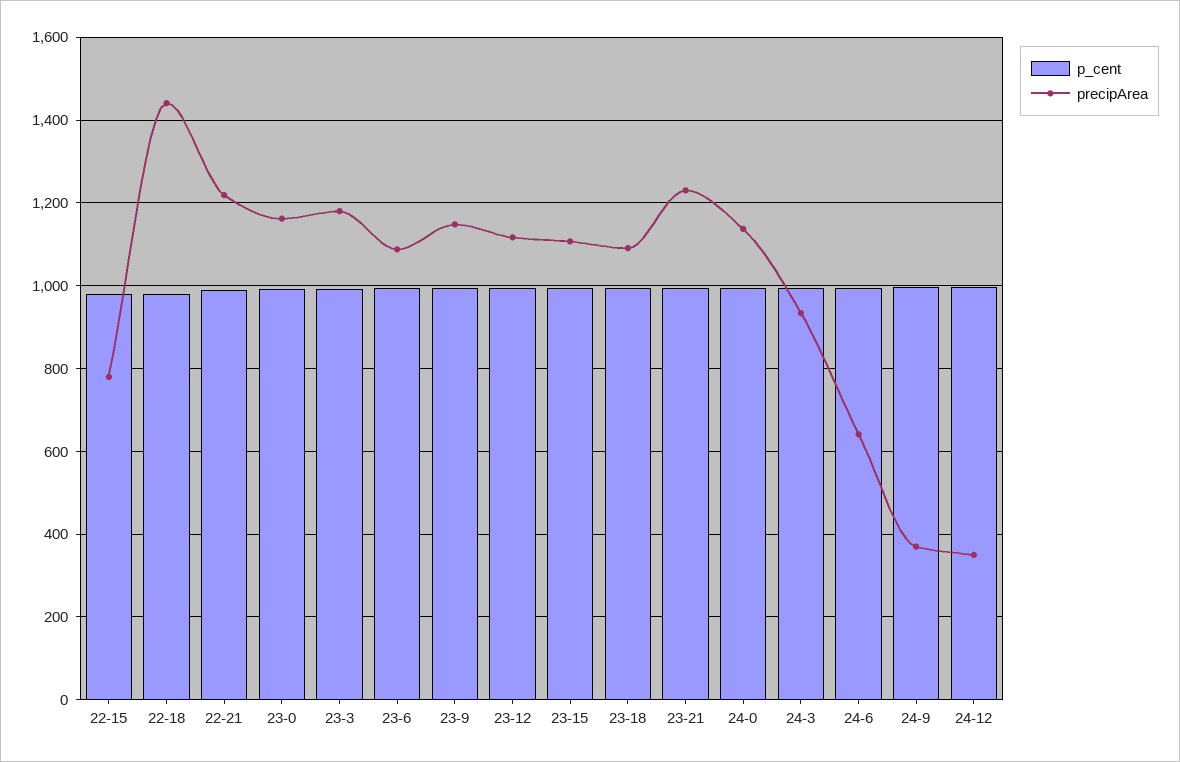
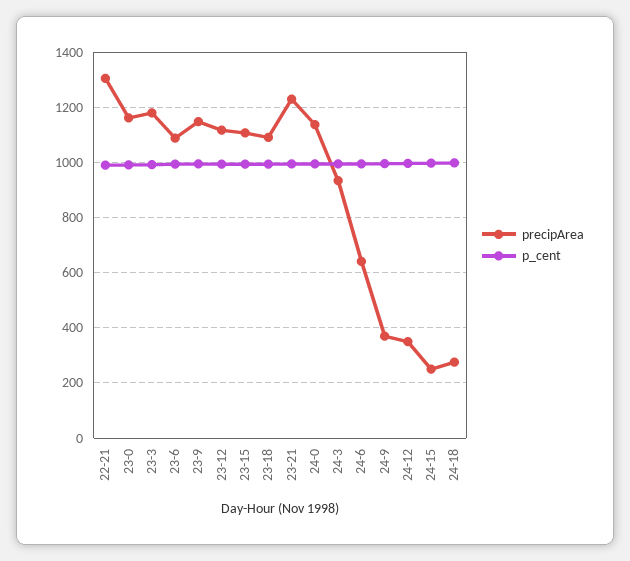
p_cent, 22-15: 980 -> none
precipArea, 22-15: 780 -> none
p_cent, 22-18: 980 -> none
precipArea, 22-18: 1440 -> none
precipArea, 22-21: 1220 -> 1300
precipArea, 24-15: none -> 250
p_cent, 24-15: none -> 1000
precipArea, 24-18: none -> 275
p_cent, 24-18: none -> 1000

